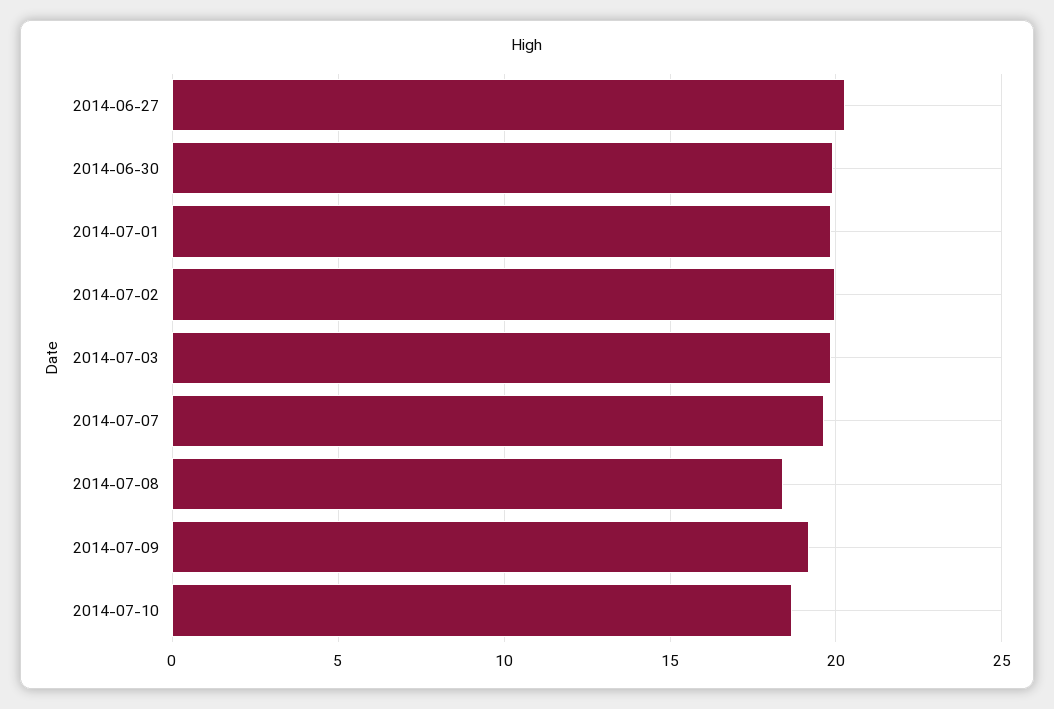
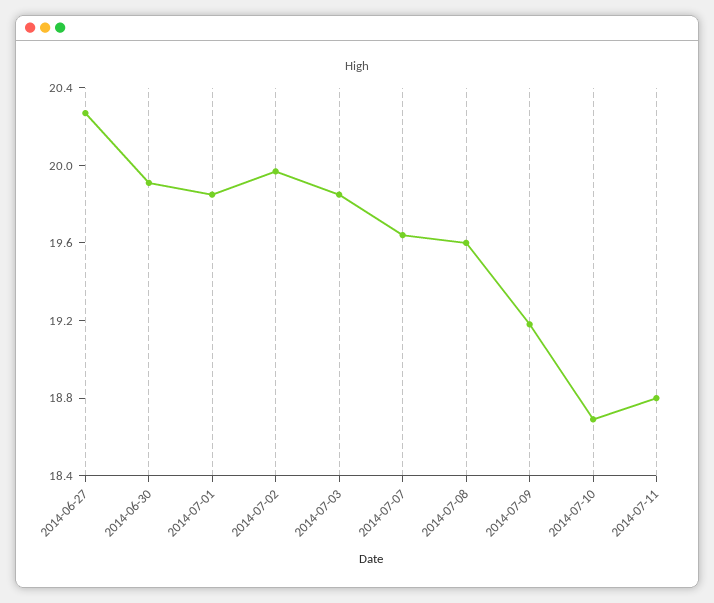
2014-07-08: 18.5 -> 19.6
2014-07-11: none -> 18.8

